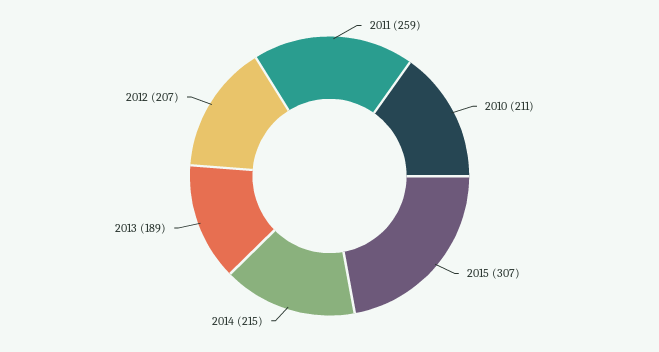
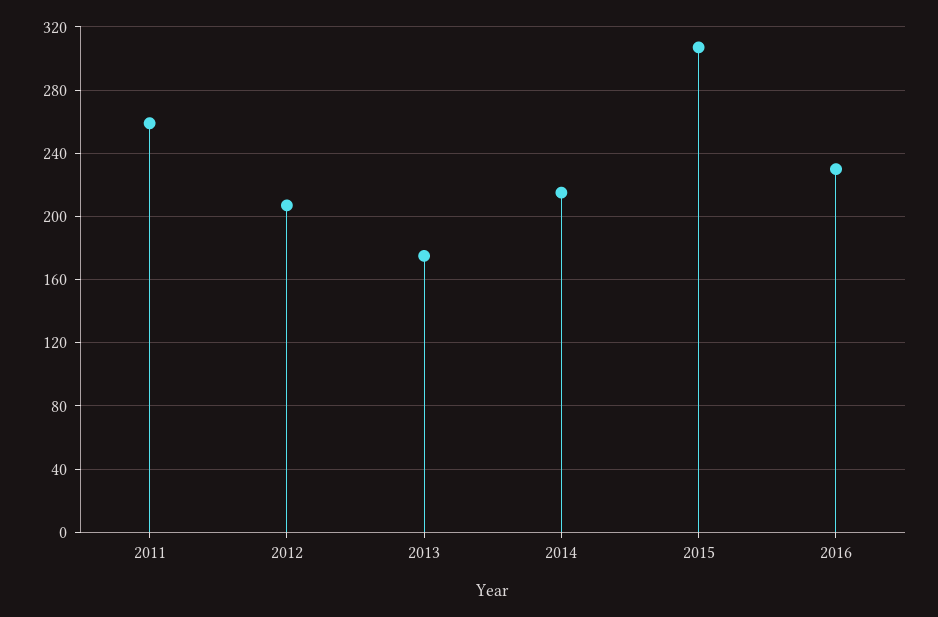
2010: 211 -> none
2013: 189 -> 175
2016: none -> 230

